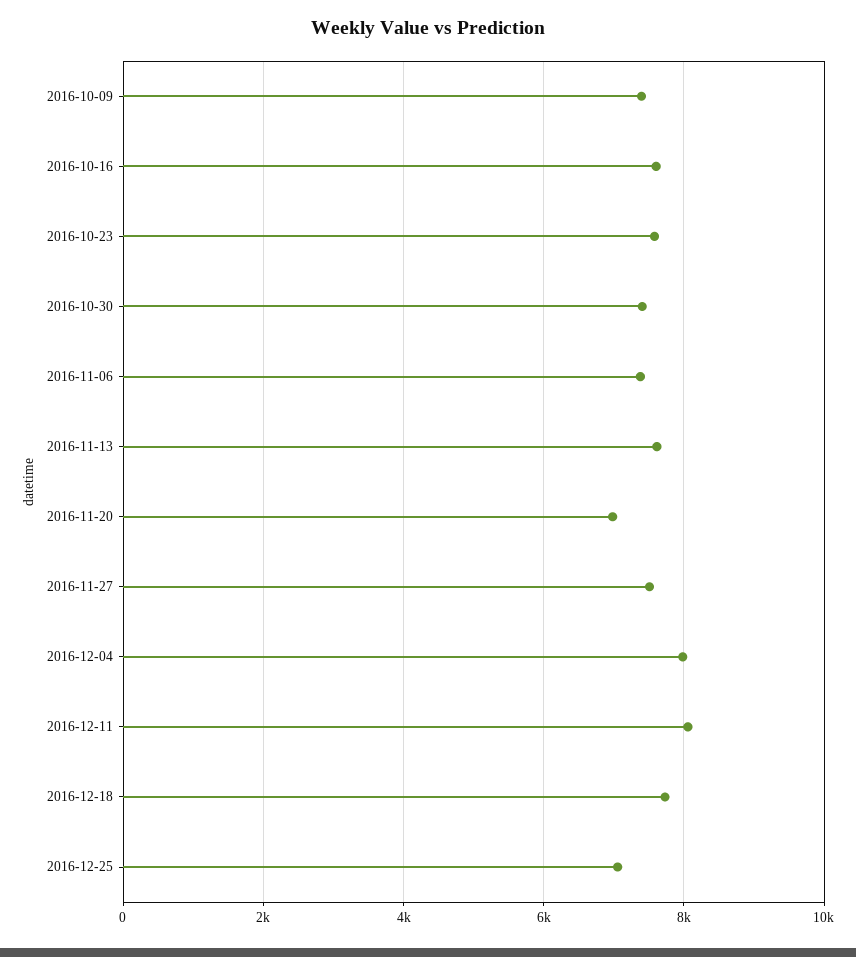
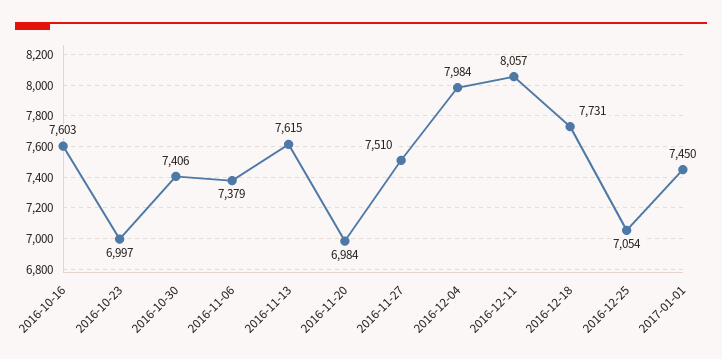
2016-10-09: 7400 -> none
2016-10-23: 7600 -> 6997
2017-01-01: none -> 7450

